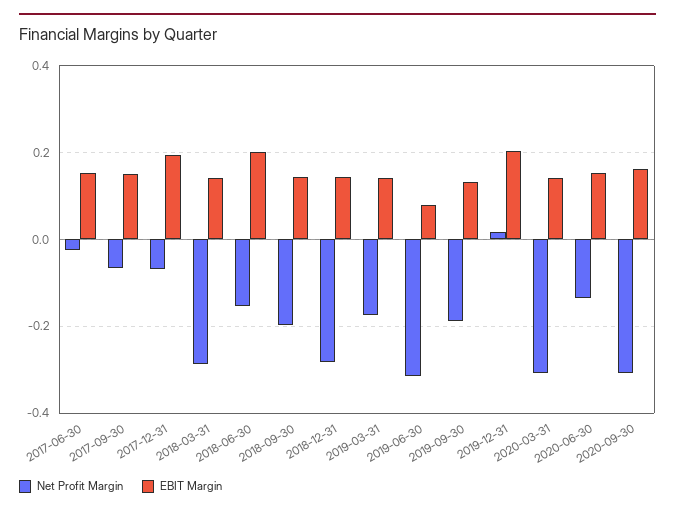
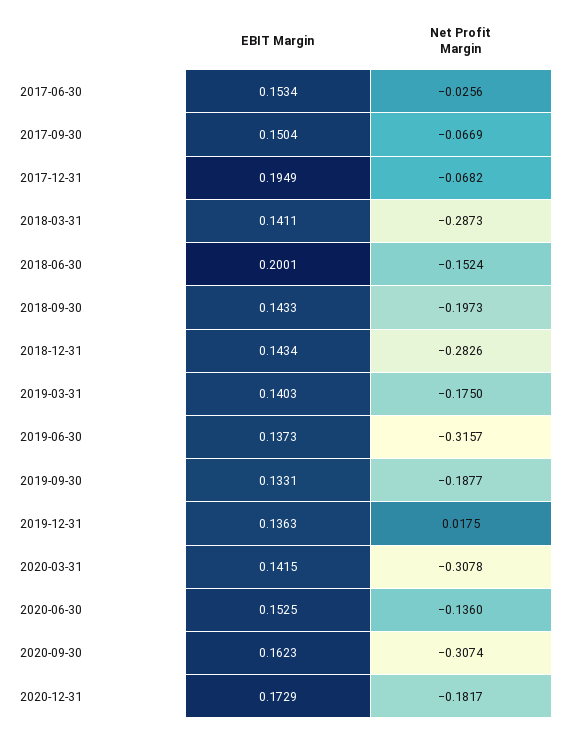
EBIT Margin, 2019-06-30: 0.08 -> 0.1373
EBIT Margin, 2019-12-31: 0.2 -> 0.1363
EBIT Margin, 2020-12-31: none -> 0.1729
Net Profit Margin, 2020-12-31: none -> -0.1817

